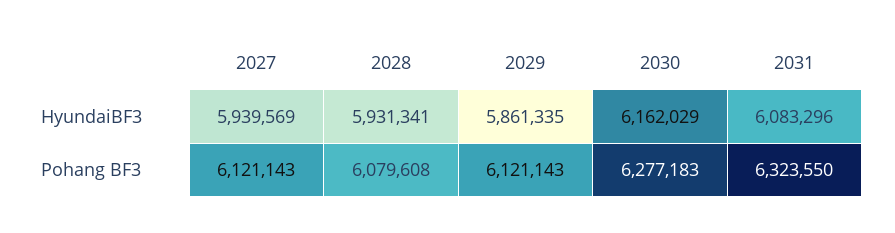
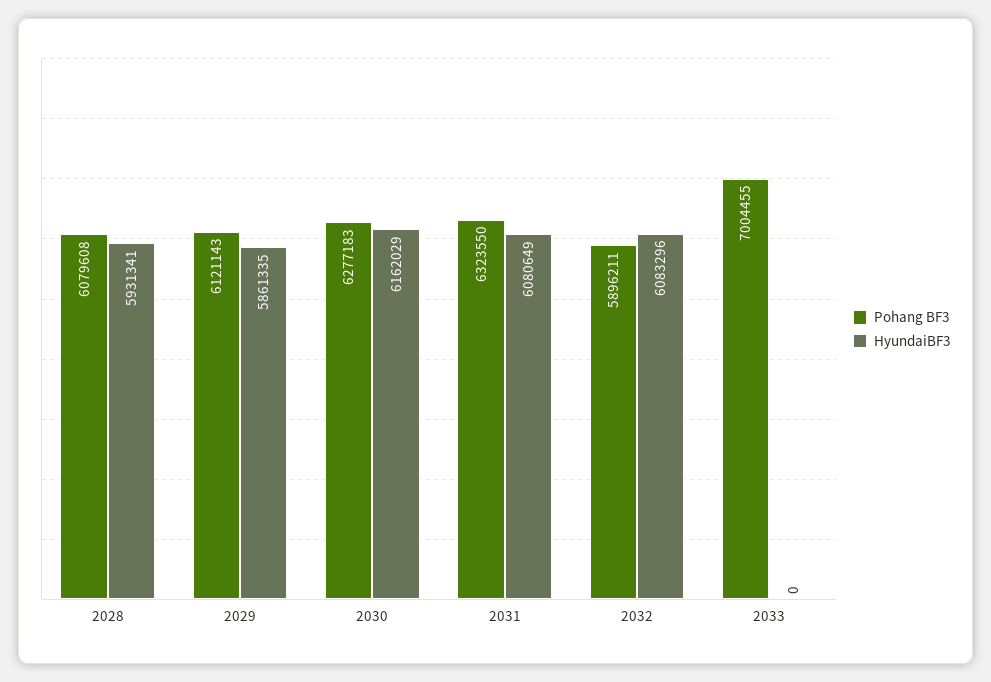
HyundaiBF3, 2027: 5939569 -> none
HyundaiBF3, 2031: 6083296 -> 6080649
Pohang BF3, 2027: 6121143 -> none
Pohang BF3, 2032: none -> 5896211
HyundaiBF3, 2032: none -> 6083296
Pohang BF3, 2033: none -> 7004455
HyundaiBF3, 2033: none -> 0

